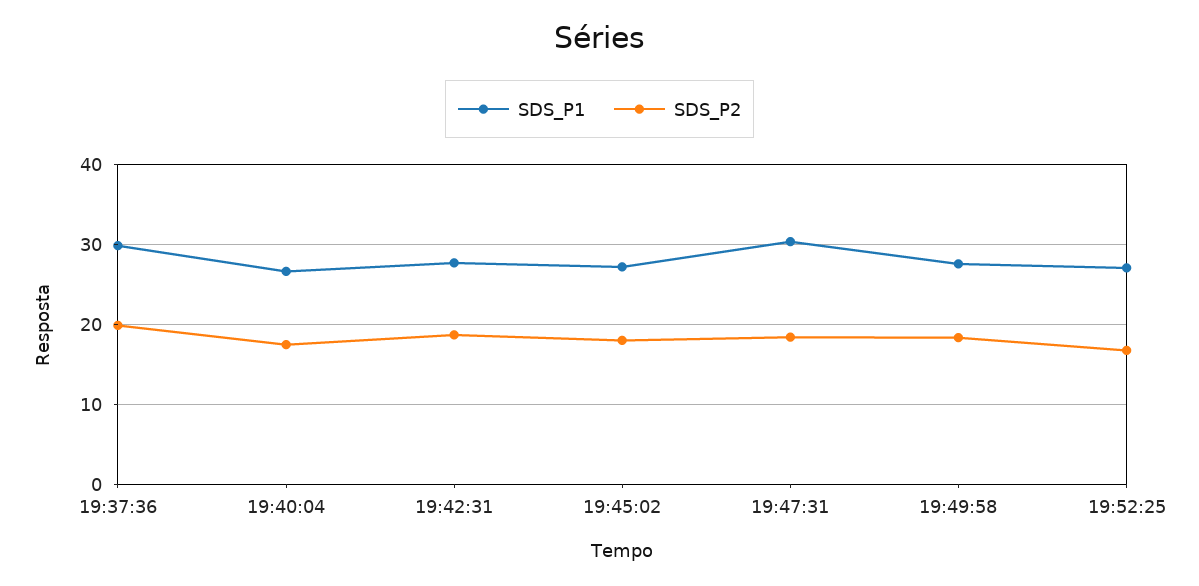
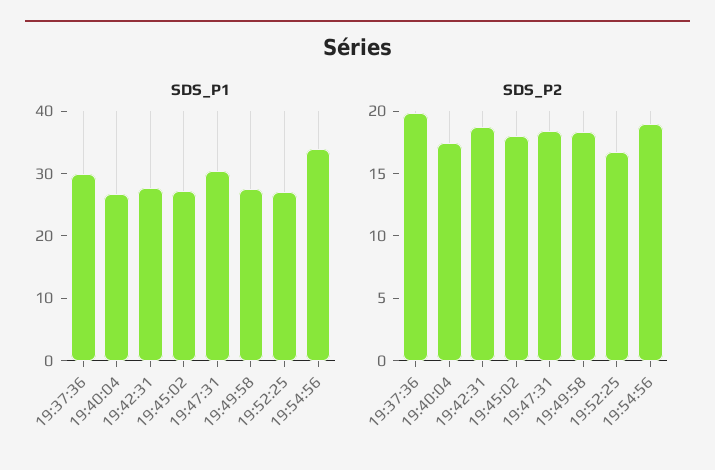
SDS_P1, 19:54:56: none -> 34
SDS_P2, 19:54:56: none -> 19

